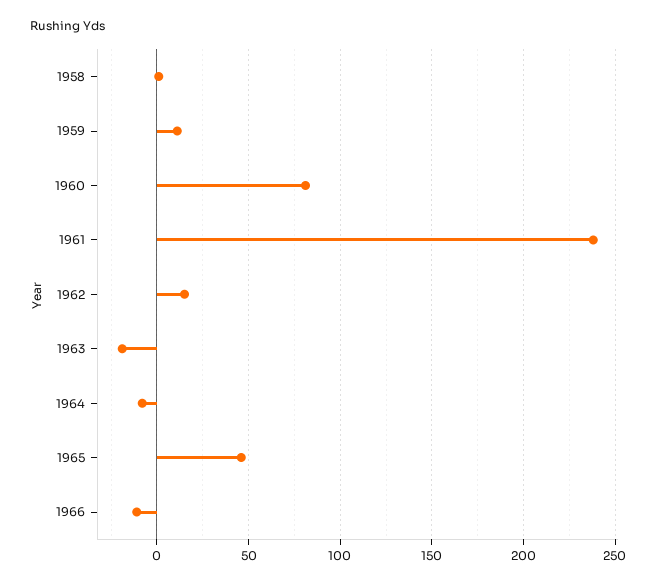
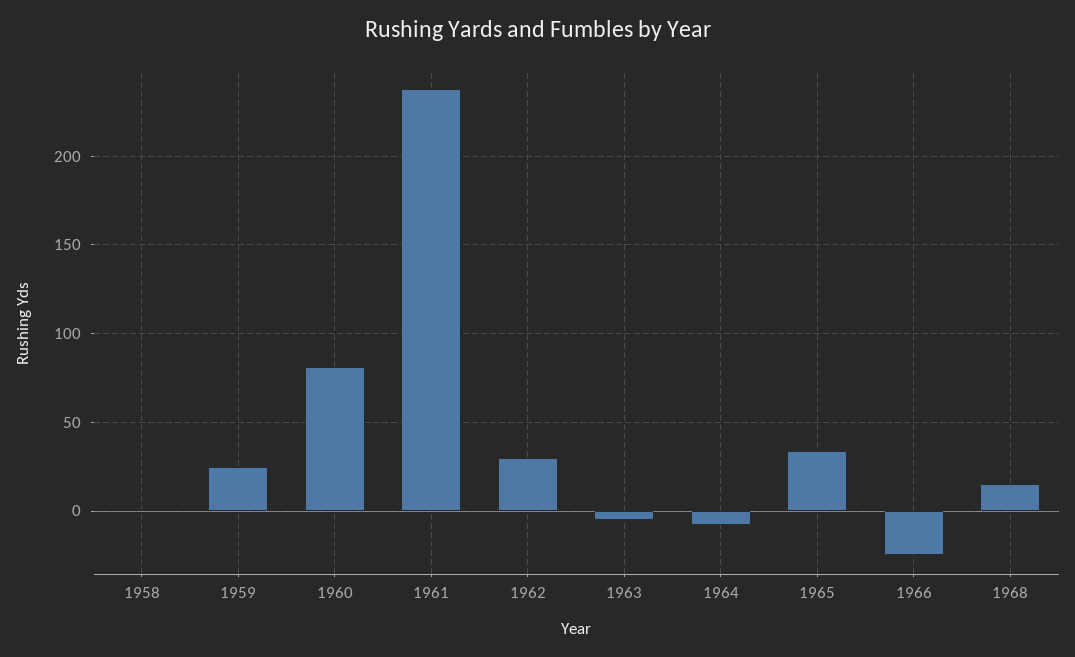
1959: 10 -> 25
1962: 15 -> 30
1963: -20 -> -5
1965: 45 -> 35
1966: -10 -> -25
1968: none -> 15

